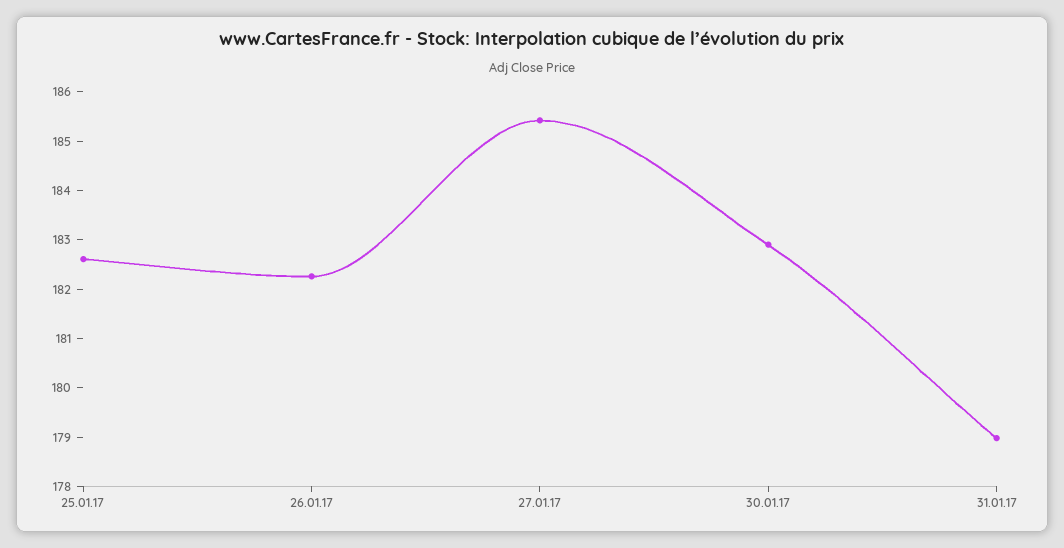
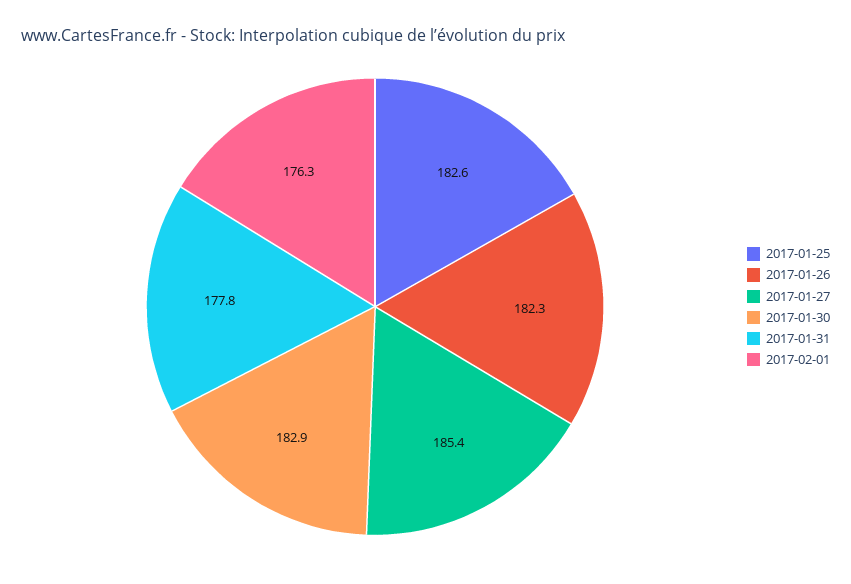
31.01.17: 179 -> 177.8
2017-02-01: none -> 176.3

